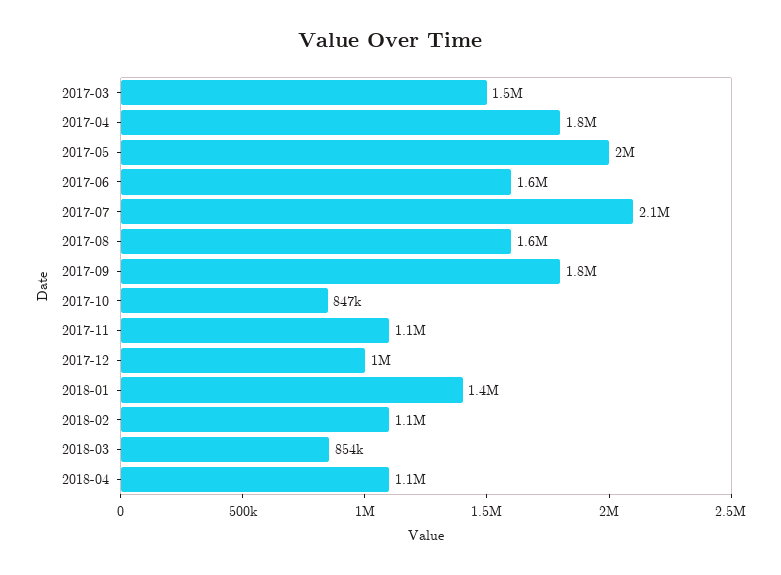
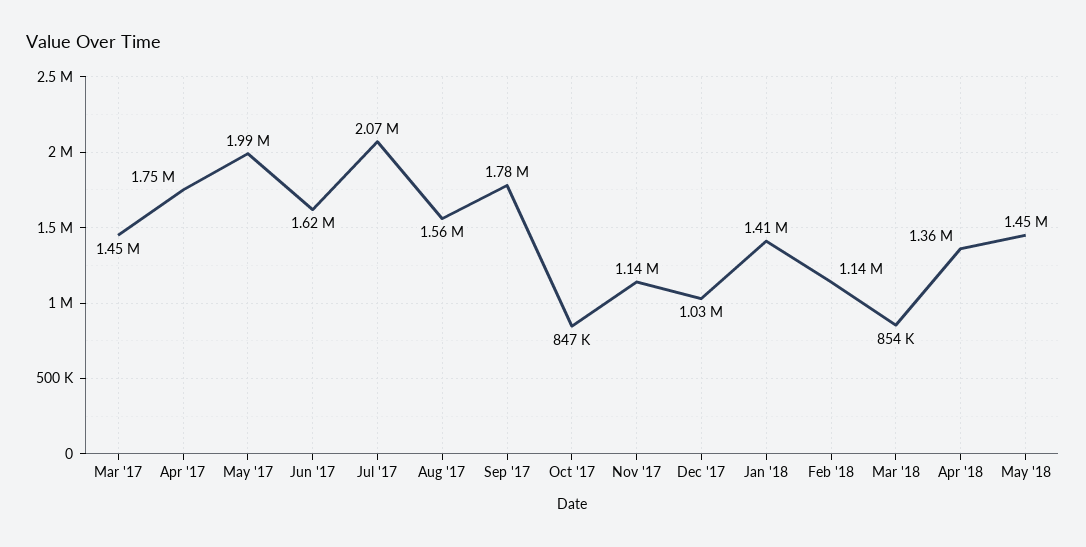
2018-04: 1100000 -> 1360000
May '18: none -> 1450000

